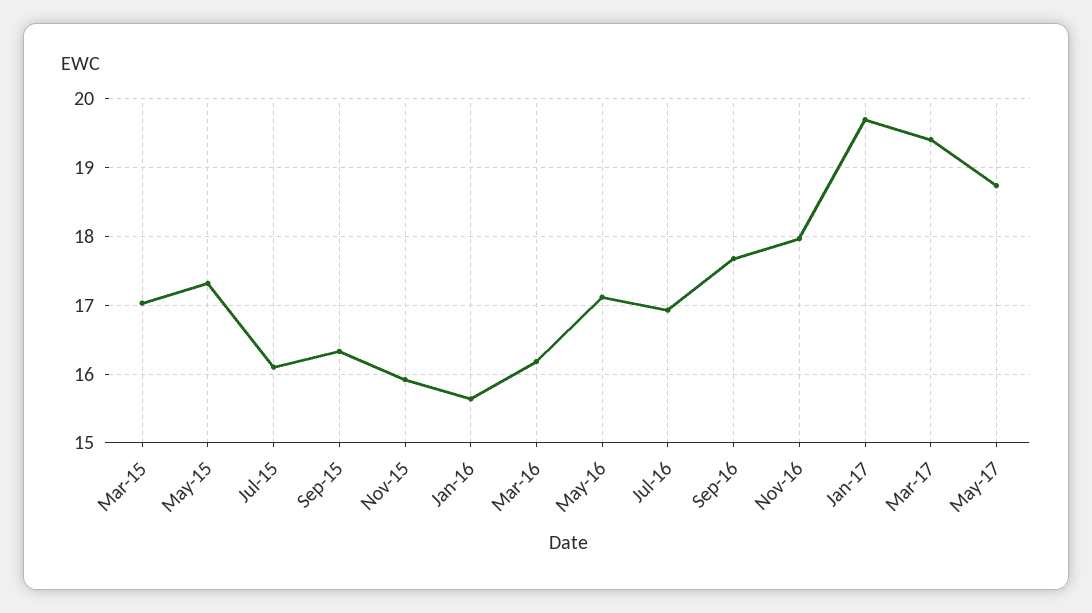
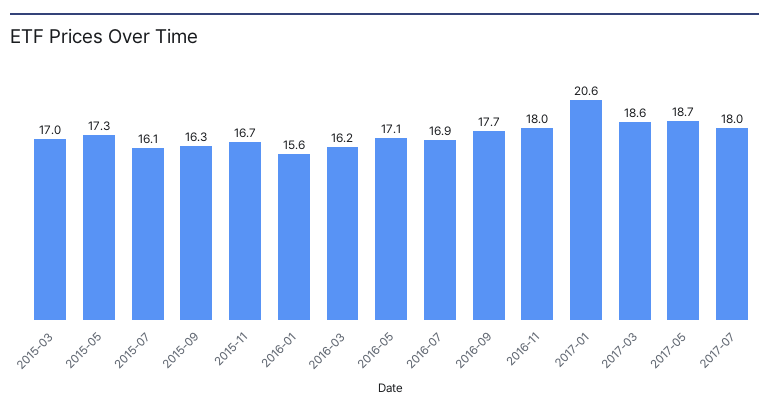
Nov-15: 15.9 -> 16.7
Jan-17: 19.7 -> 20.6
Mar-17: 19.4 -> 18.6
2017-07: none -> 18

